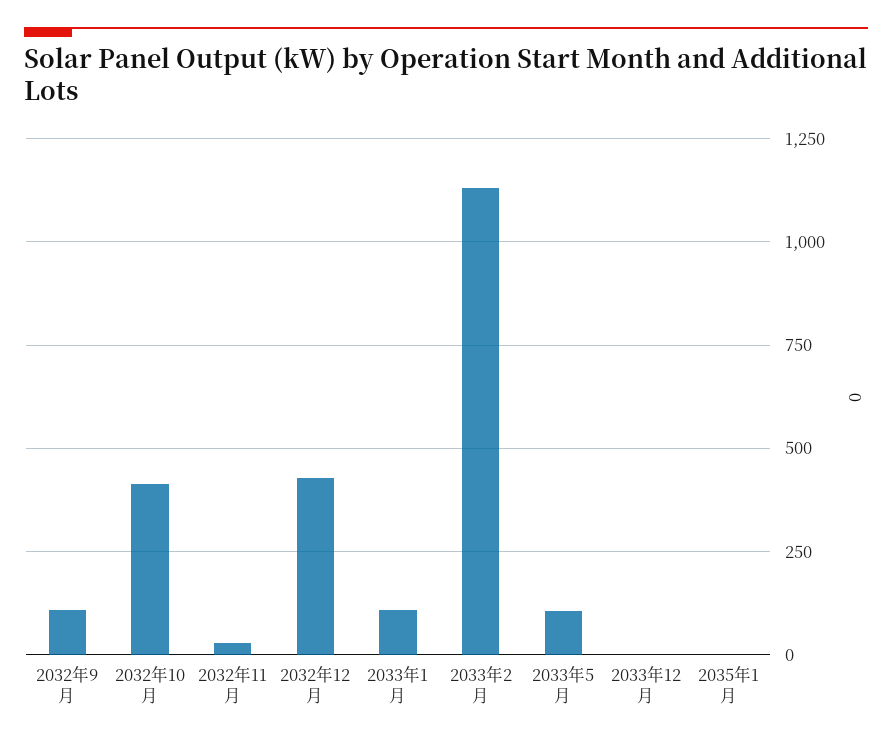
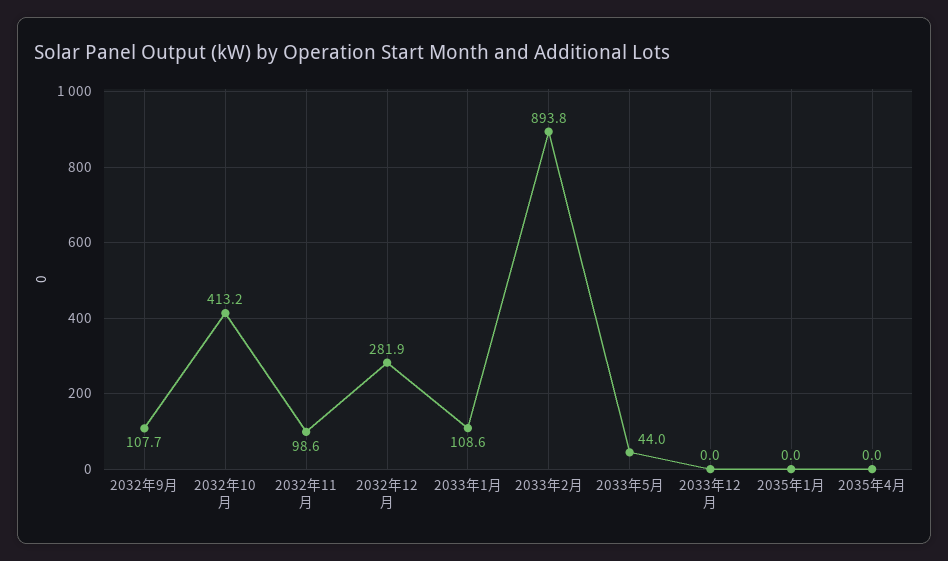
2032年11月: 25 -> 98.6
2032年12月: 425 -> 281.9
2033年2月: 1125 -> 893.8
2033年5月: 100 -> 44
2035年4月: none -> 0

